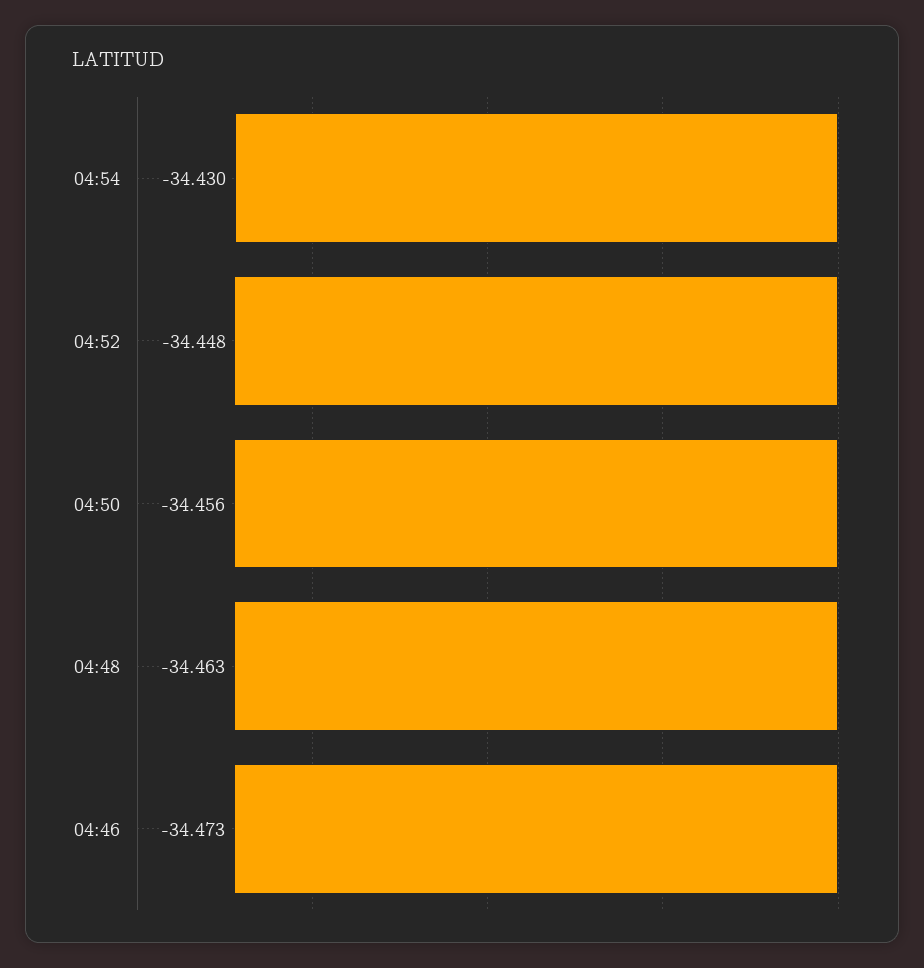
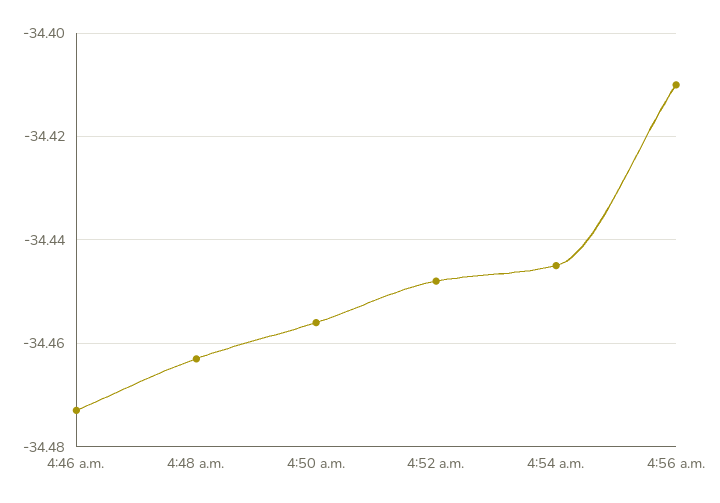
04:54: -34.43 -> -34.445
4:56 a.m.: none -> -34.41

